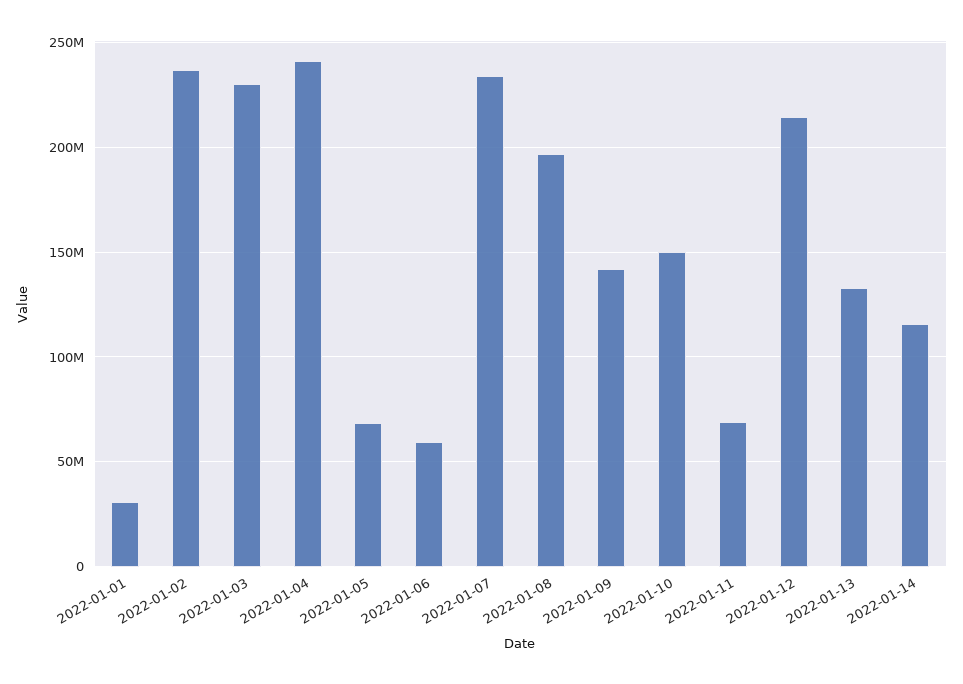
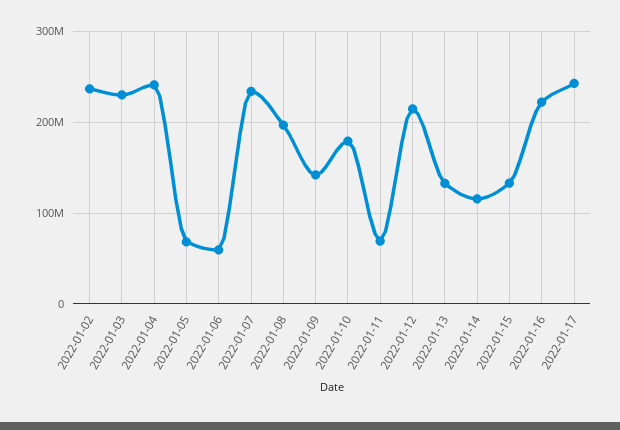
2022-01-01: 30000000 -> none
2022-01-10: 150000000 -> 180000000
2022-01-15: none -> 130000000
2022-01-16: none -> 220000000
2022-01-17: none -> 240000000

